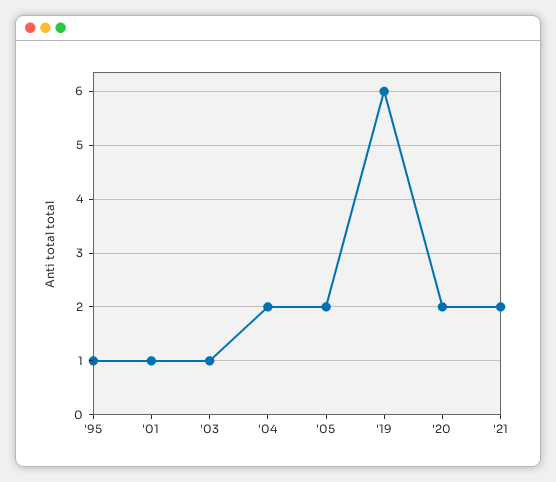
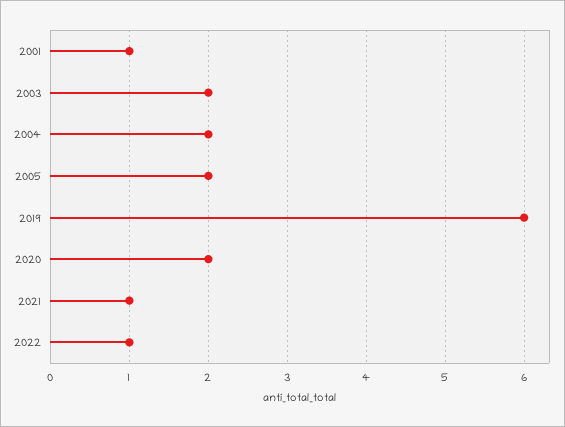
'95: 1 -> none
'03: 1 -> 2
'21: 2 -> 1
2022: none -> 1

